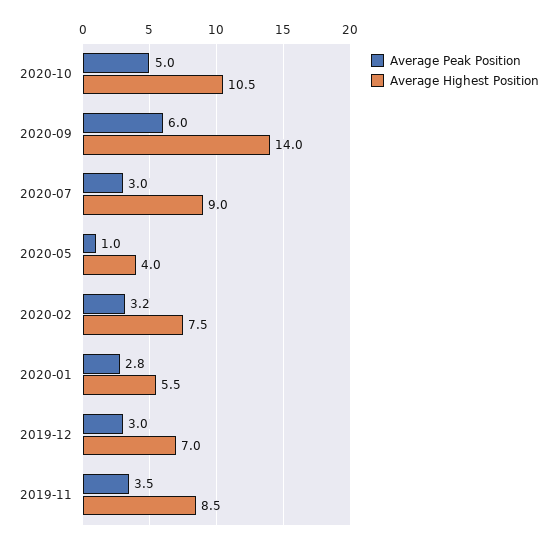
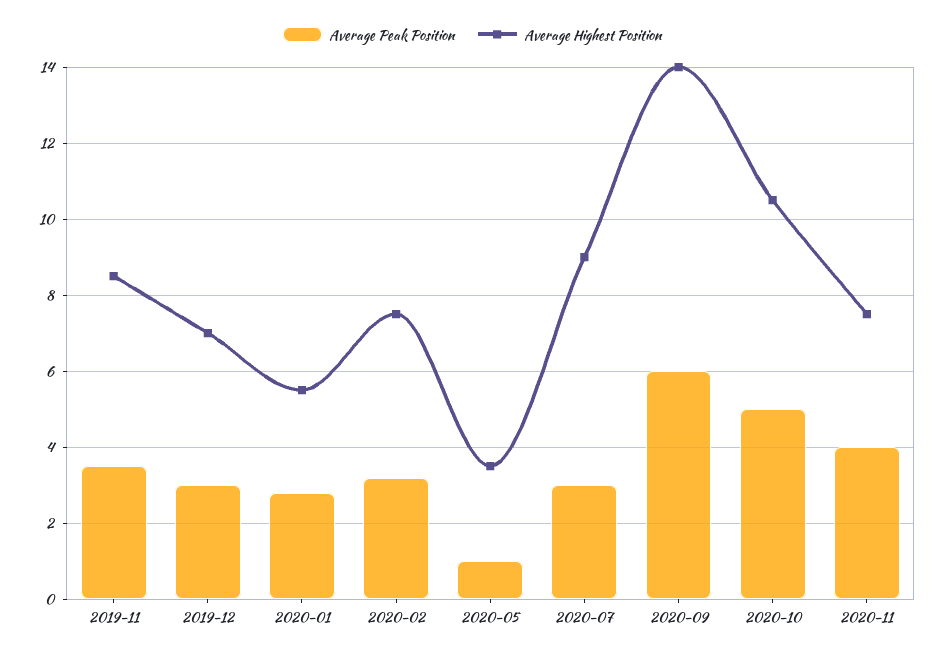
Average Highest Position, 2020-05: 4 -> 3.5
Average Peak Position, 2020-11: none -> 4
Average Highest Position, 2020-11: none -> 7.5

